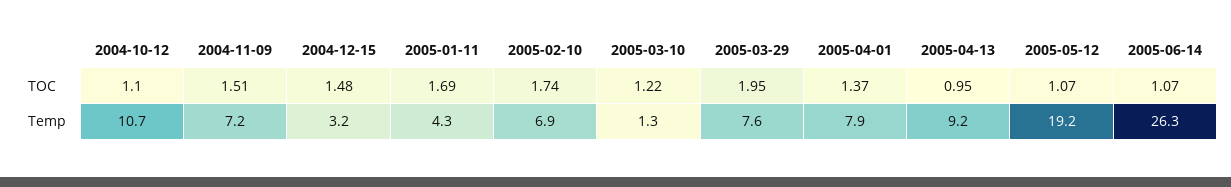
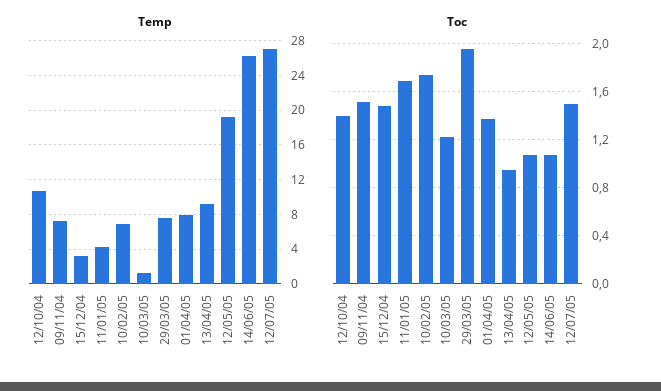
TOC, 2004-10-12: 1.1 -> 1.4
Temp, 12/07/05: none -> 27
TOC, 12/07/05: none -> 1.5

